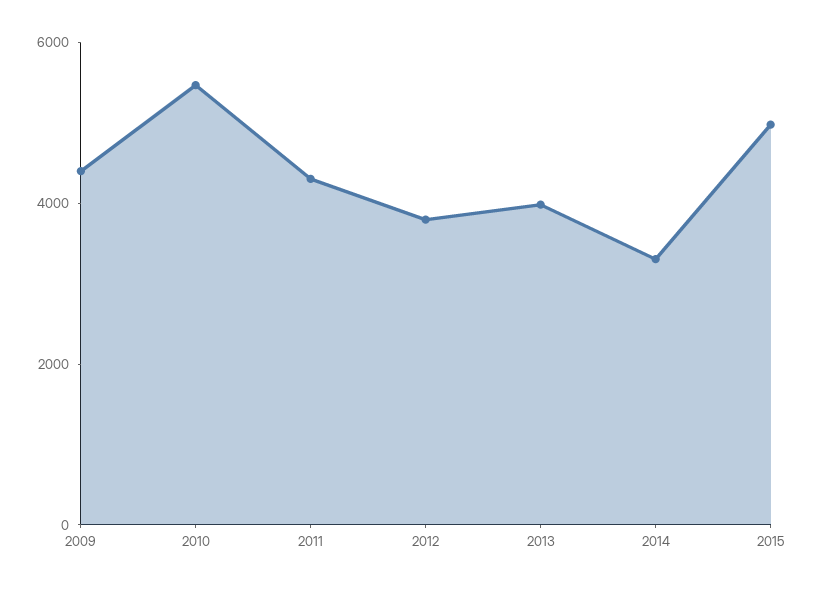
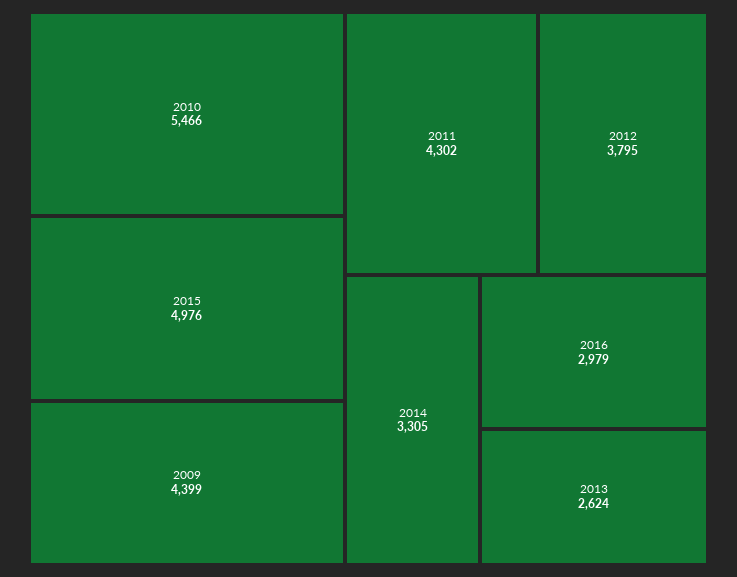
2013: 4000 -> 2624
2016: none -> 2979

